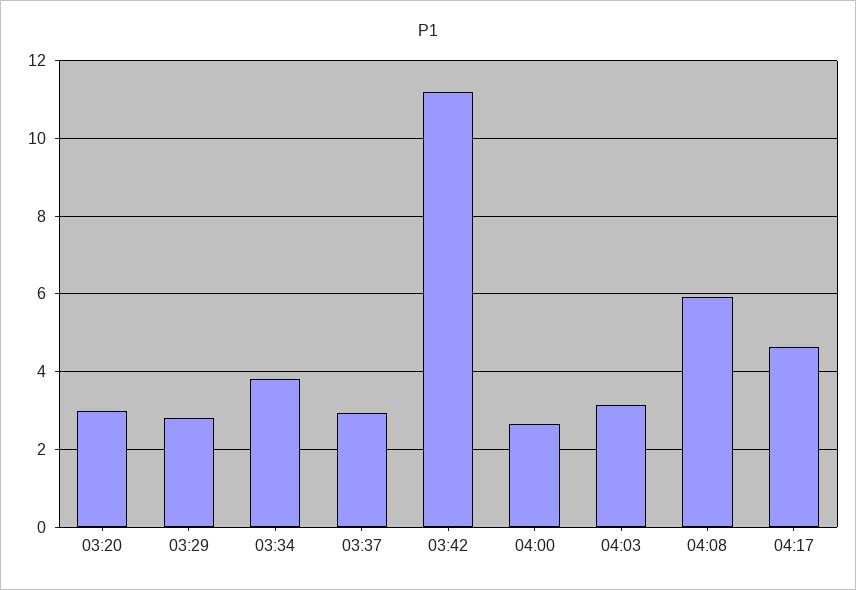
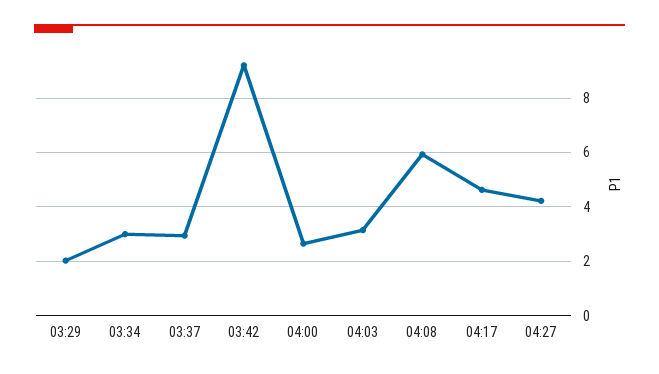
03:20: 3 -> none
03:29: 2.8 -> 2
03:34: 3.8 -> 3
03:42: 11.2 -> 9.25
04:27: none -> 4.25

